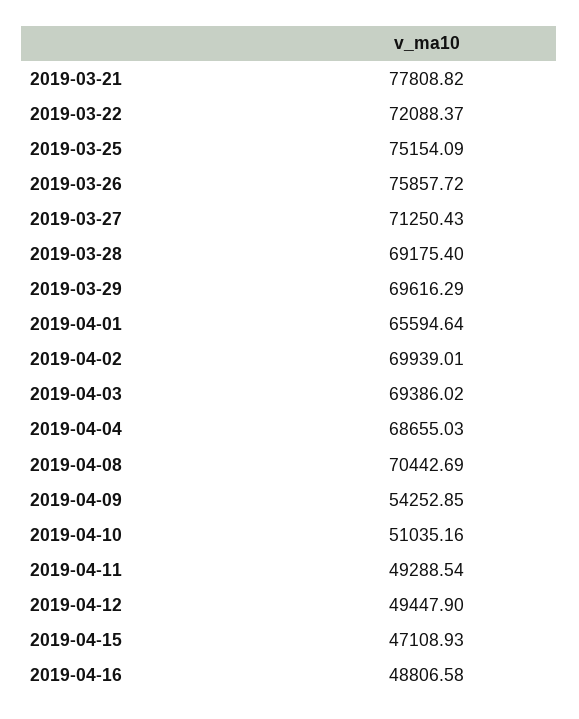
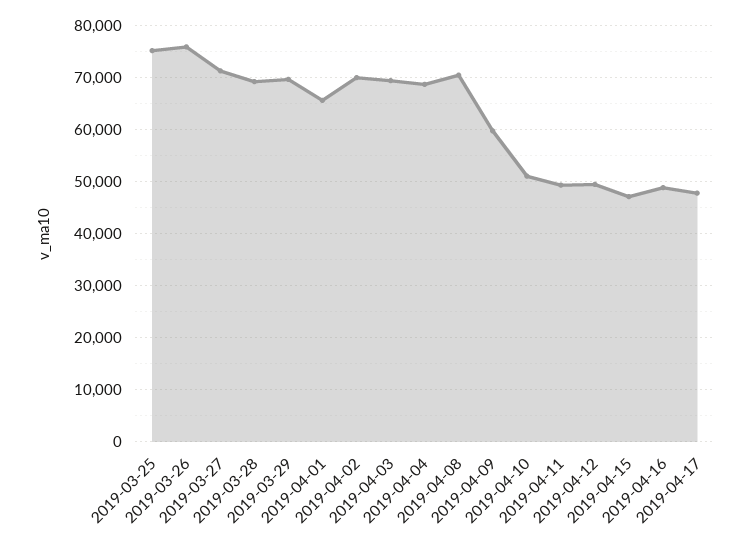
2019-03-21: 77808.82 -> none
2019-03-22: 72088.37 -> none
2019-04-09: 54252.85 -> 60000
2019-04-17: none -> 48000

